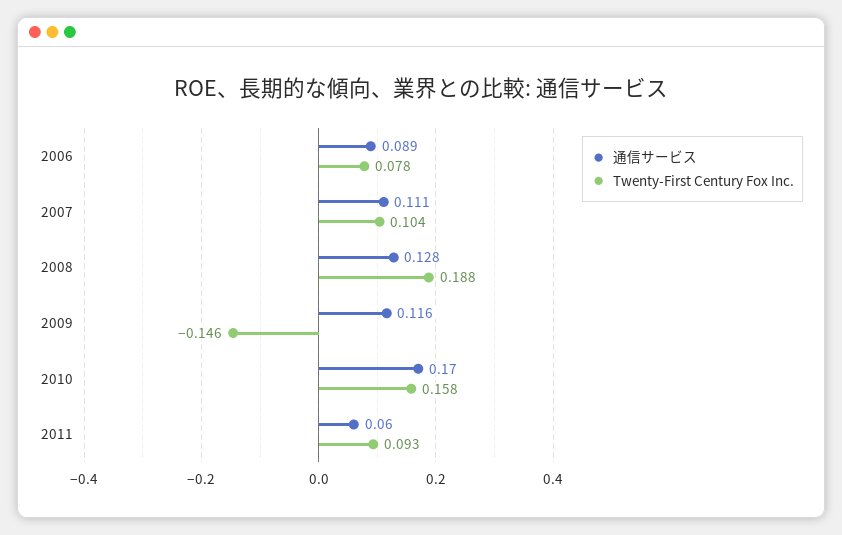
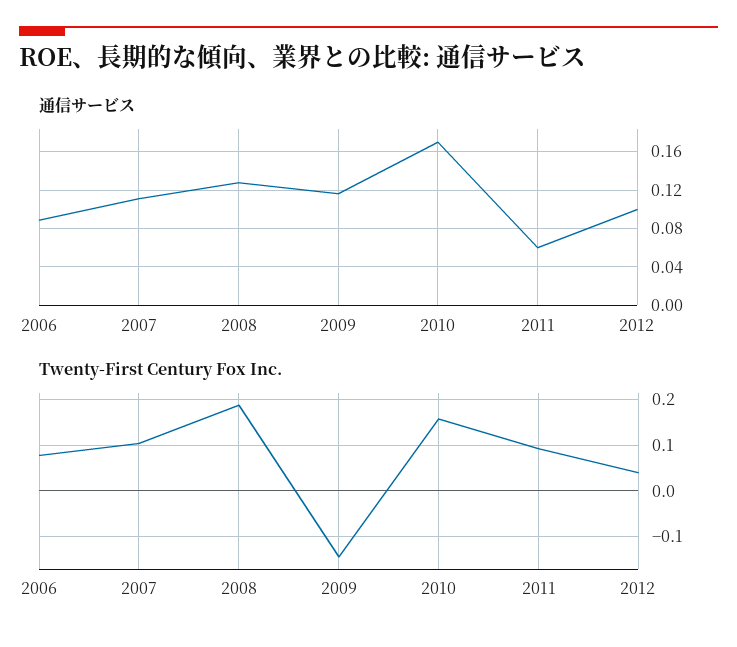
通信サービス, 2012: none -> 0.1
Twenty-First Century Fox Inc., 2012: none -> 0.04

